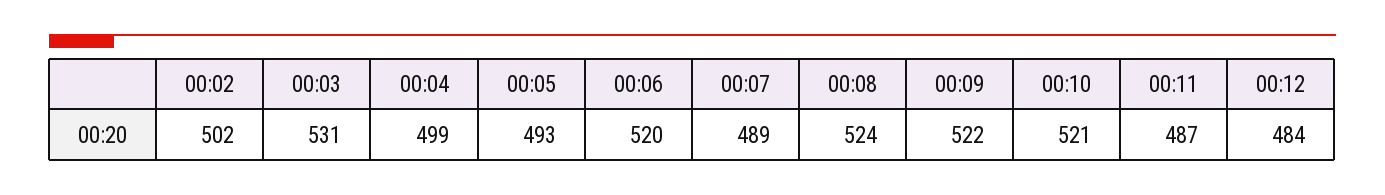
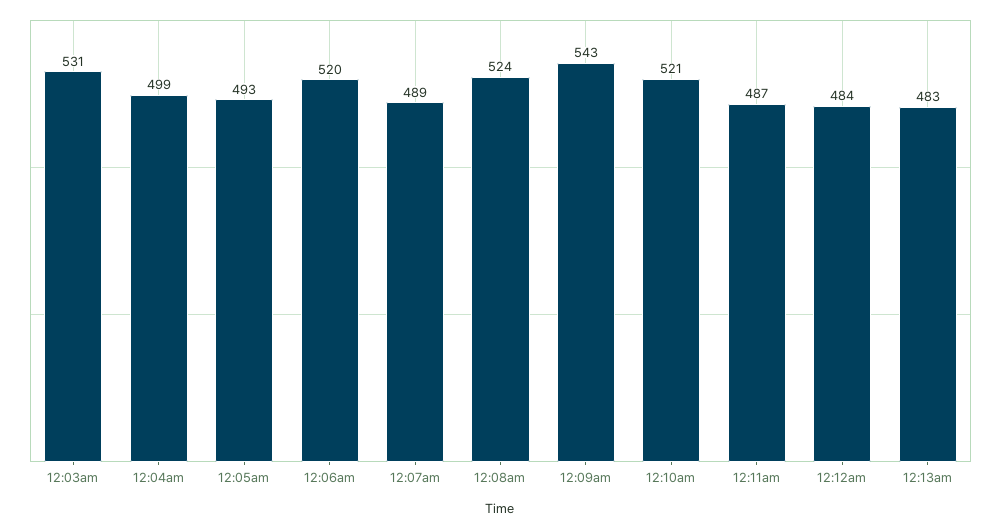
00:02: 502 -> none
00:09: 522 -> 543
12:13am: none -> 483

